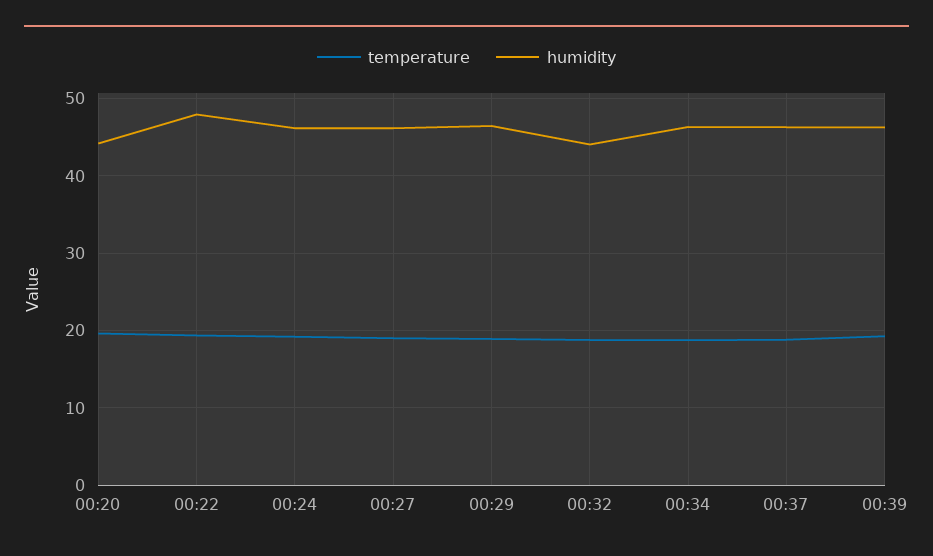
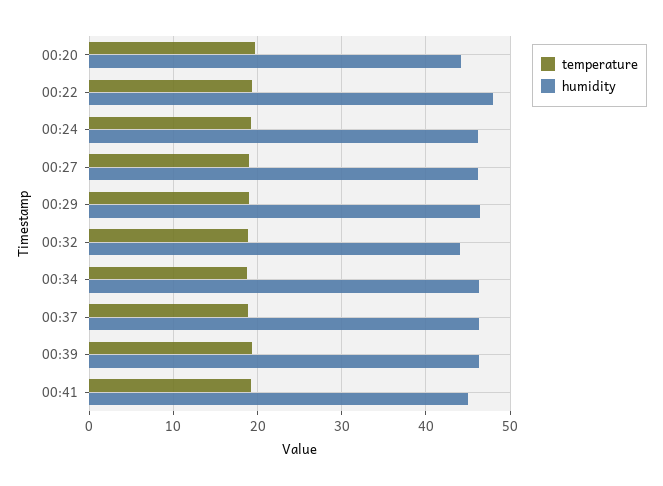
temperature, 00:41: none -> 19
humidity, 00:41: none -> 45

